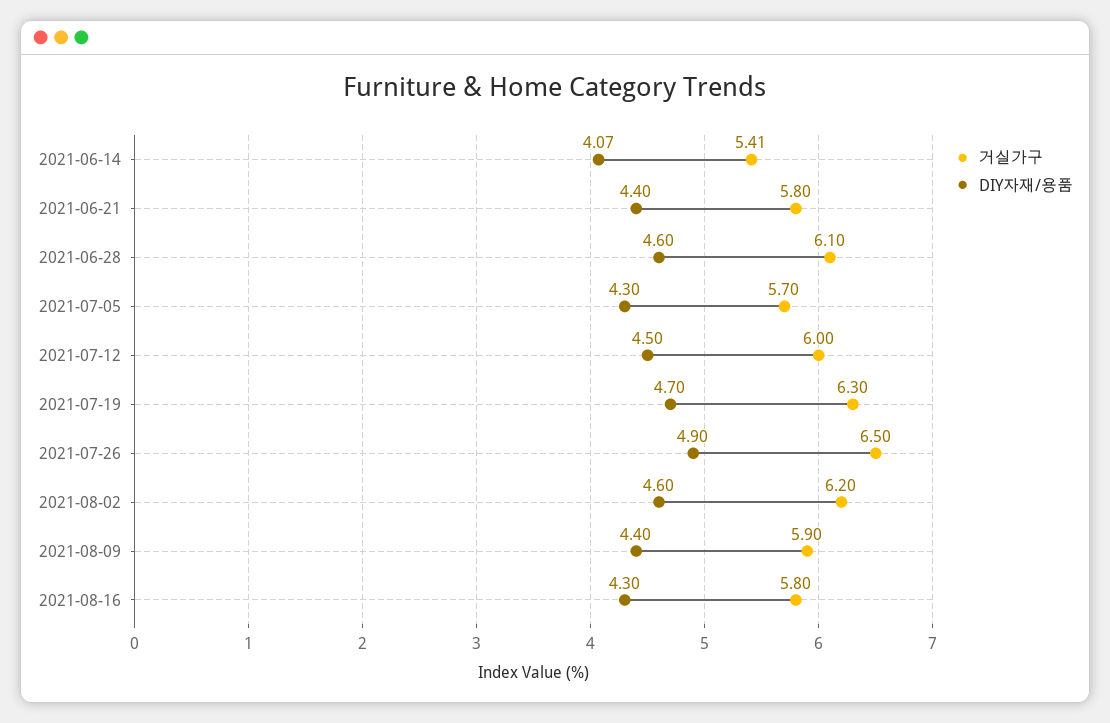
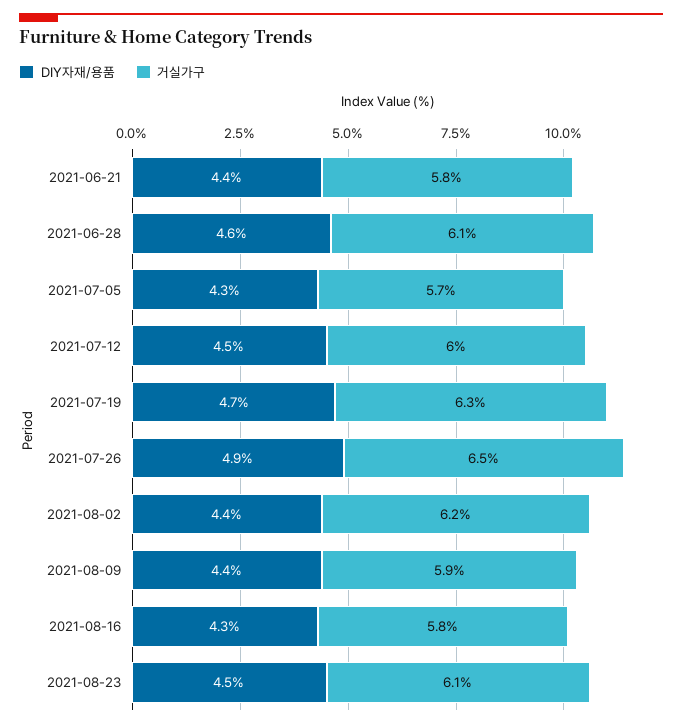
거실가구, 2021-06-14: 5.41 -> none
DIY자재/용품, 2021-06-14: 4.07 -> none
DIY자재/용품, 2021-08-02: 4.6 -> 4.4
DIY자재/용품, 2021-08-23: none -> 4.5
거실가구, 2021-08-23: none -> 6.1

